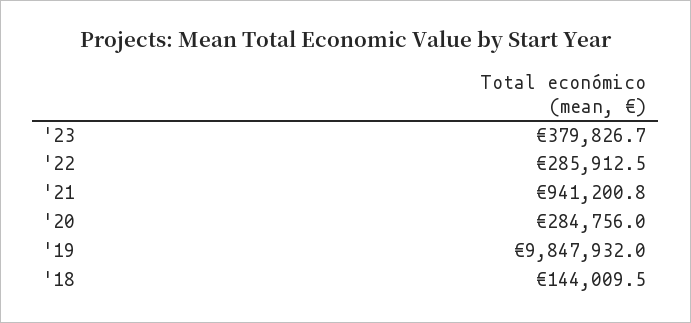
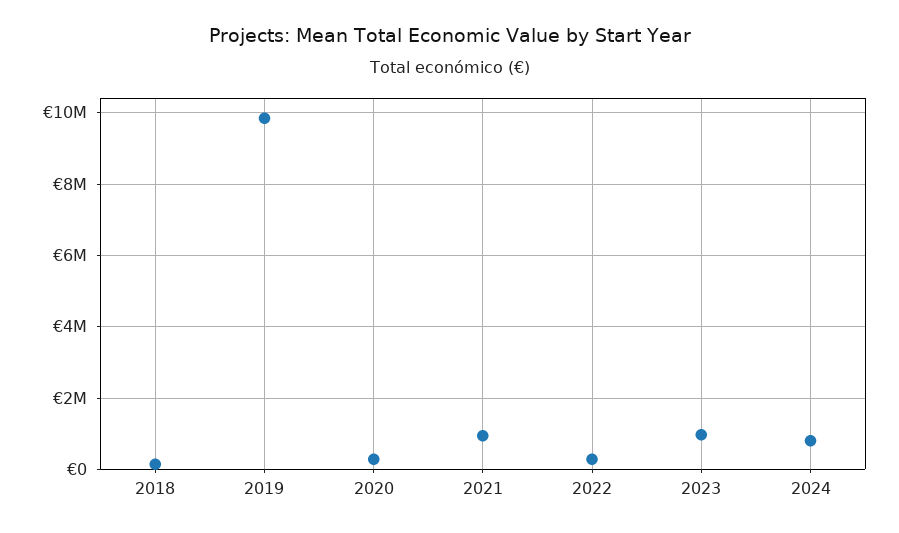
'23: 379826.7 -> 1000000
2024: none -> 800000

